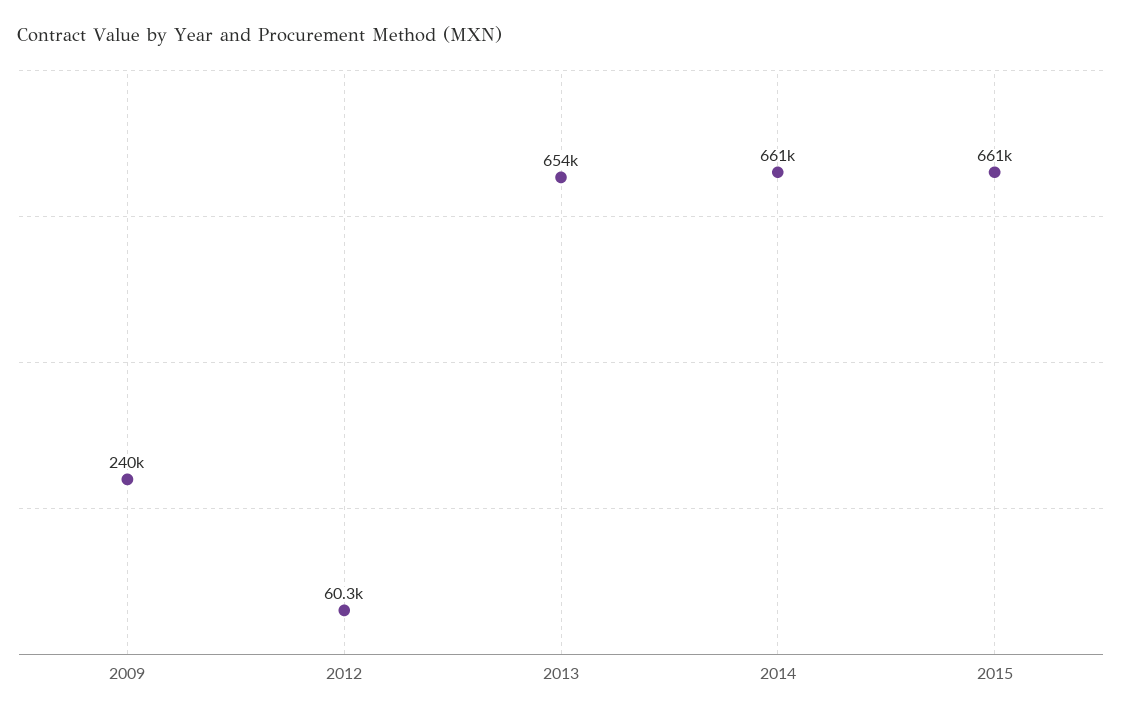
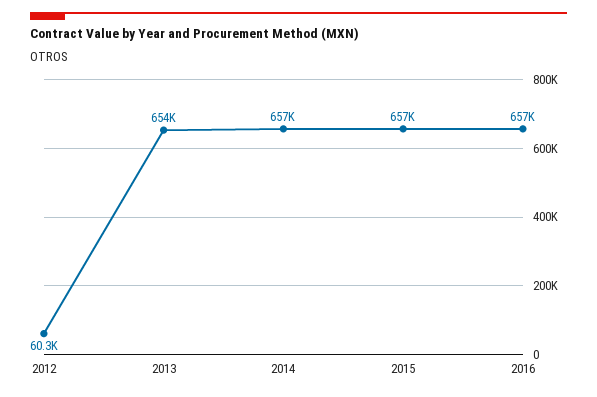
2009: 240000 -> none
2014: 661000 -> 657000
2015: 661000 -> 657000
2016: none -> 657000

